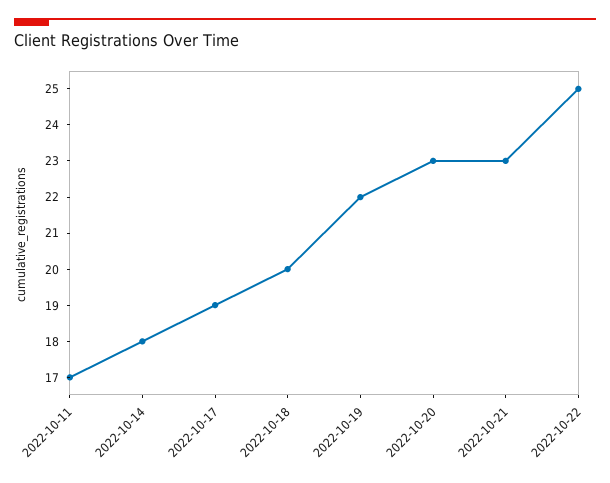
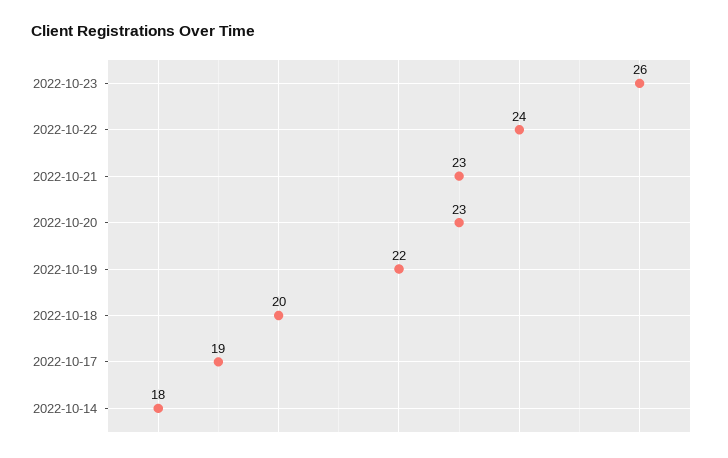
2022-10-11: 17 -> none
2022-10-22: 25 -> 24
2022-10-23: none -> 26

